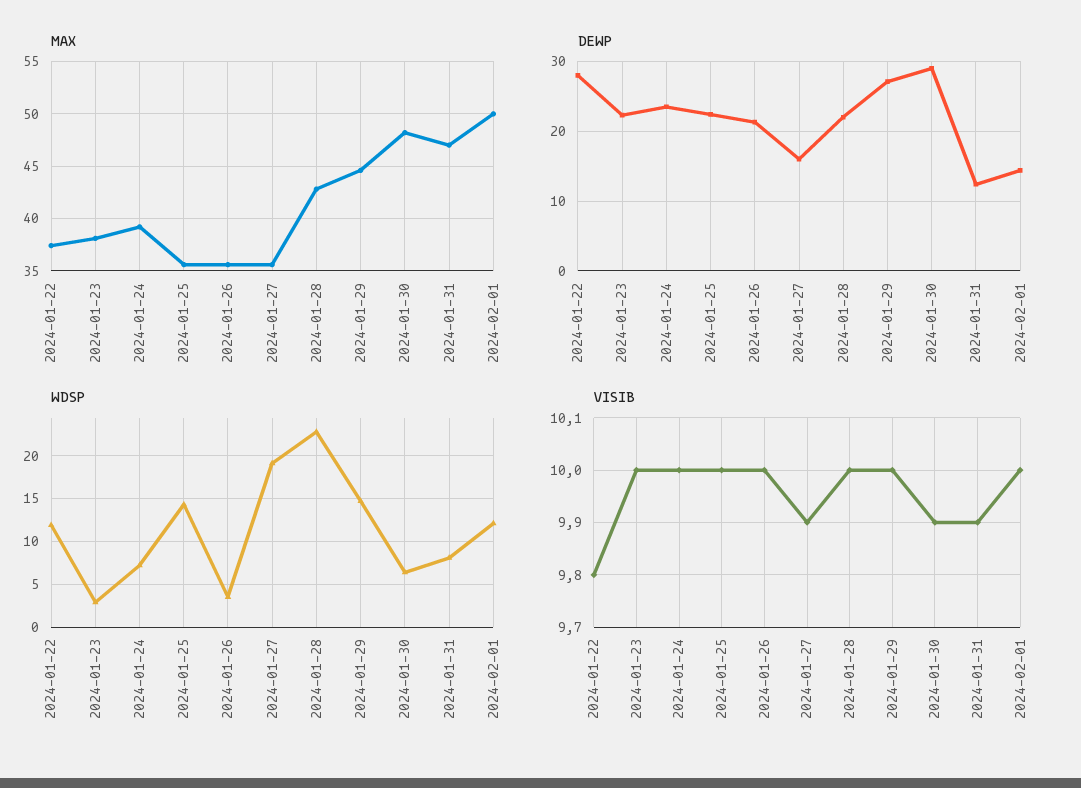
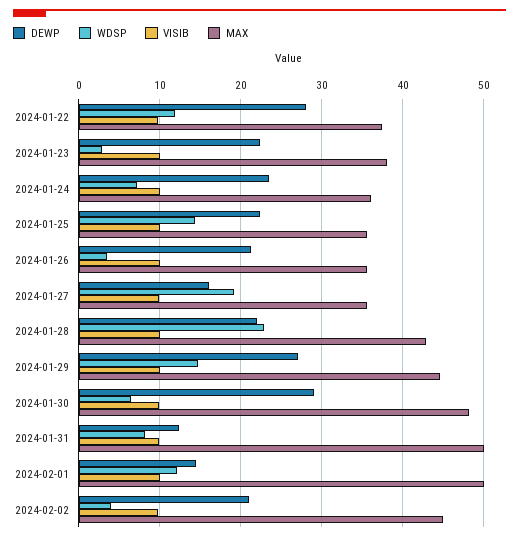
MAX, 2024-01-24: 39 -> 36
MAX, 2024-01-31: 47 -> 50
DEWP, 2024-02-02: none -> 21
WDSP, 2024-02-02: none -> 4
VISIB, 2024-02-02: none -> 10
MAX, 2024-02-02: none -> 45

